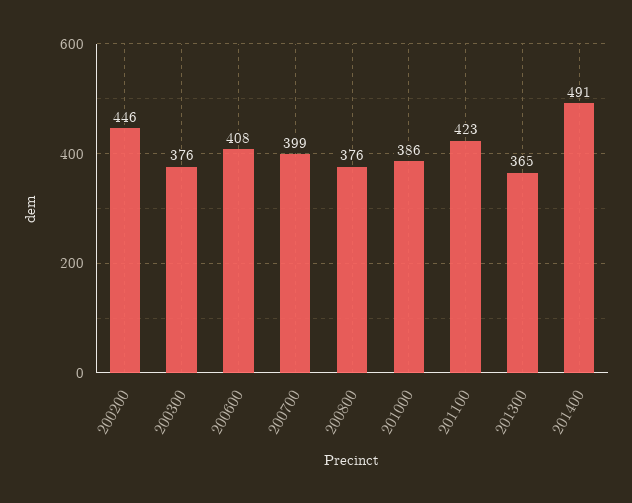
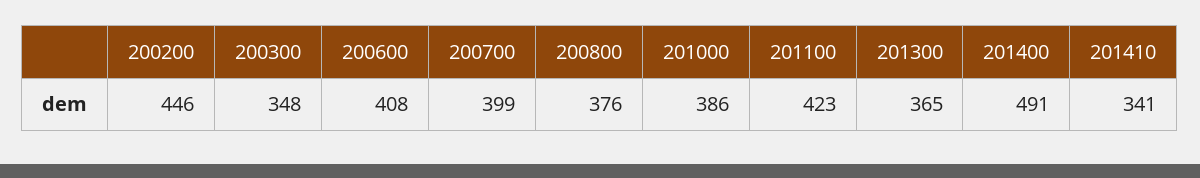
200300: 376 -> 348
201410: none -> 341

